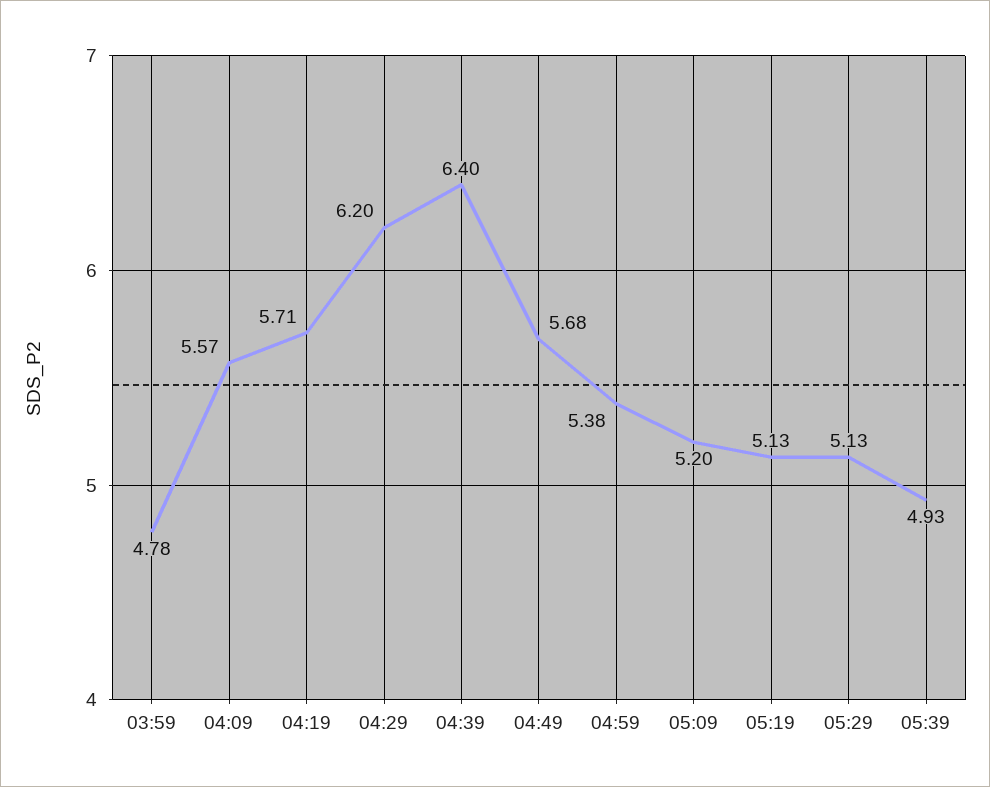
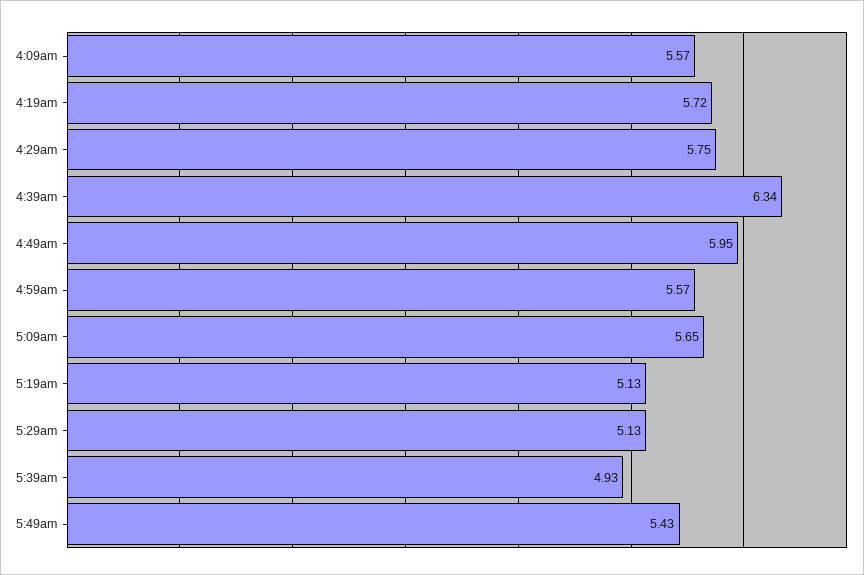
03:59: 4.78 -> none
04:19: 5.71 -> 5.72
04:29: 6.2 -> 5.75
04:39: 6.4 -> 6.34
04:49: 5.68 -> 5.95
04:59: 5.38 -> 5.57
05:09: 5.2 -> 5.65
5:49am: none -> 5.43

